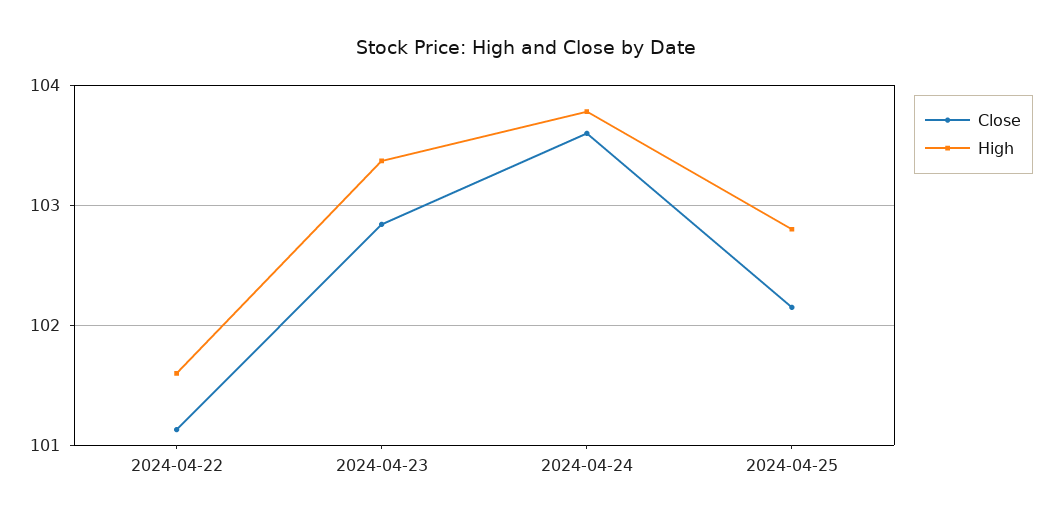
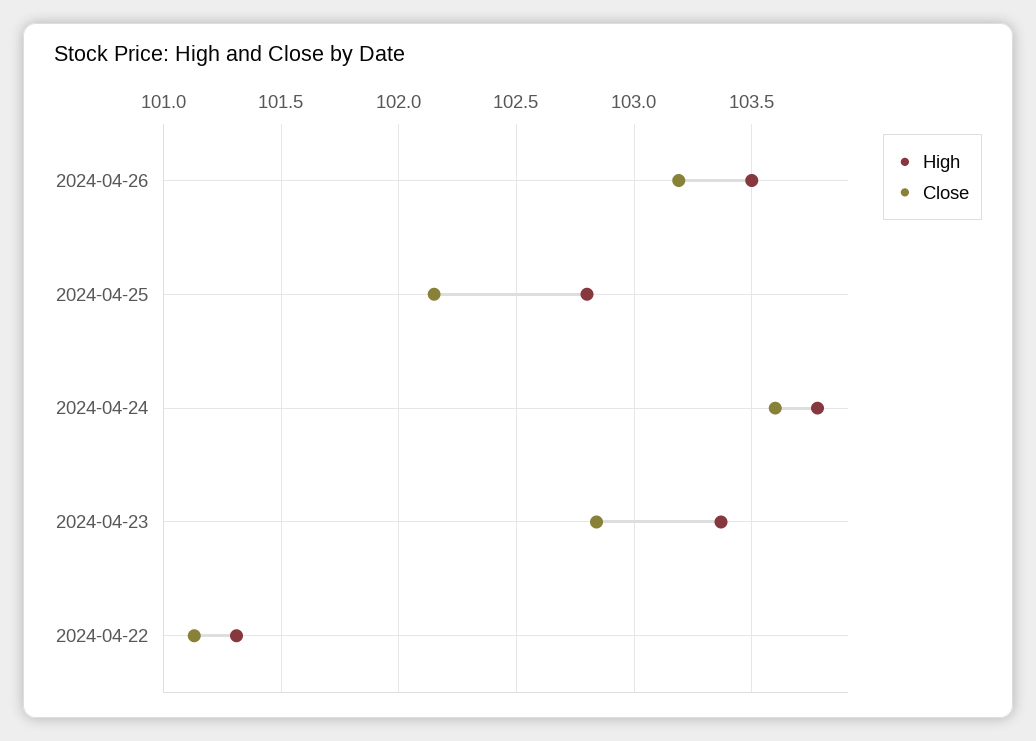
High, 2024-04-22: 101.6 -> 101.3
High, 2024-04-26: none -> 103.5
Close, 2024-04-26: none -> 103.2

